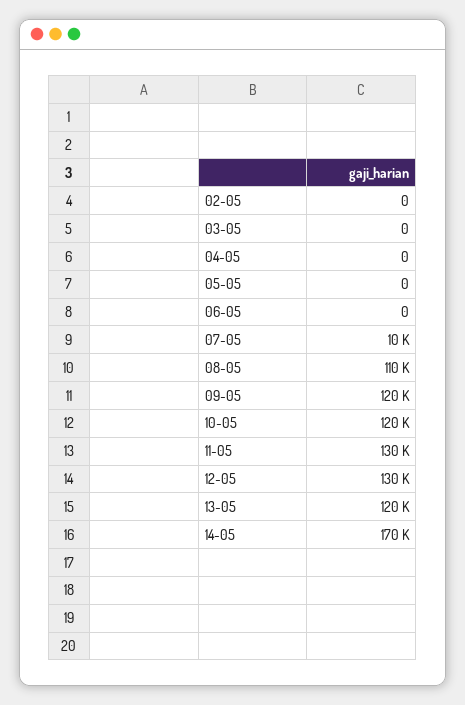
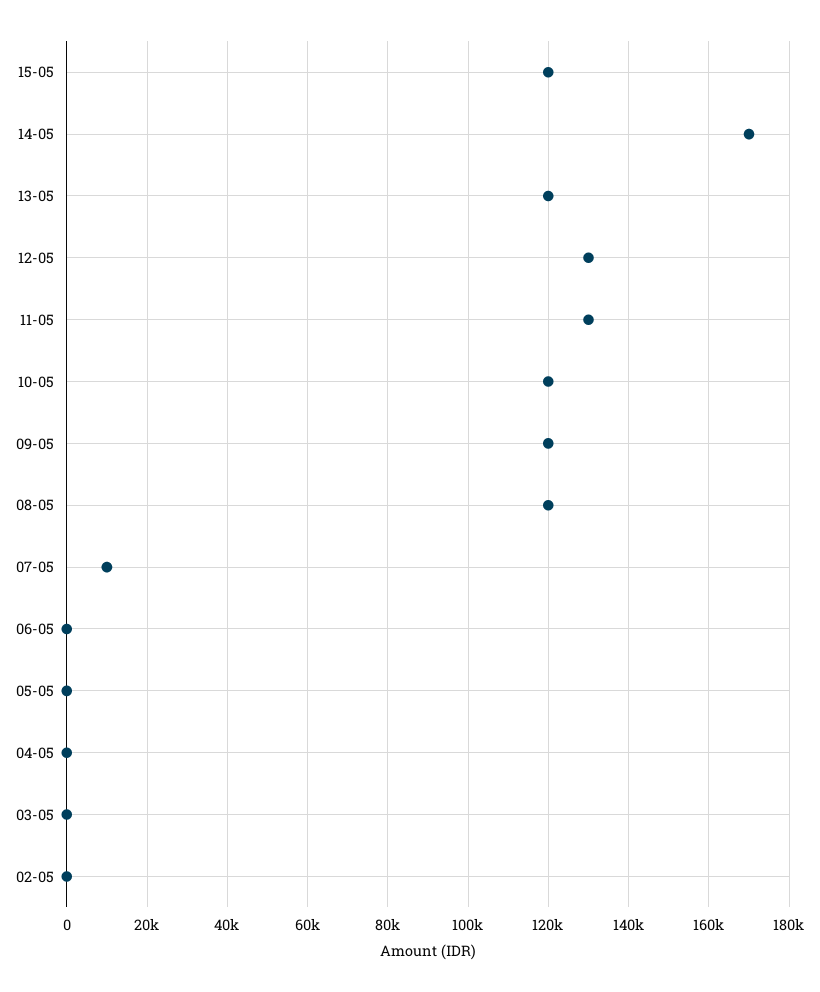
08-05: 110000 -> 120000
15-05: none -> 120000

